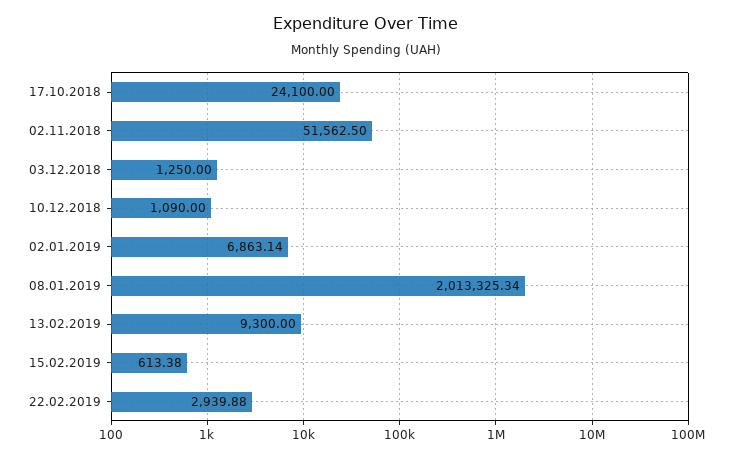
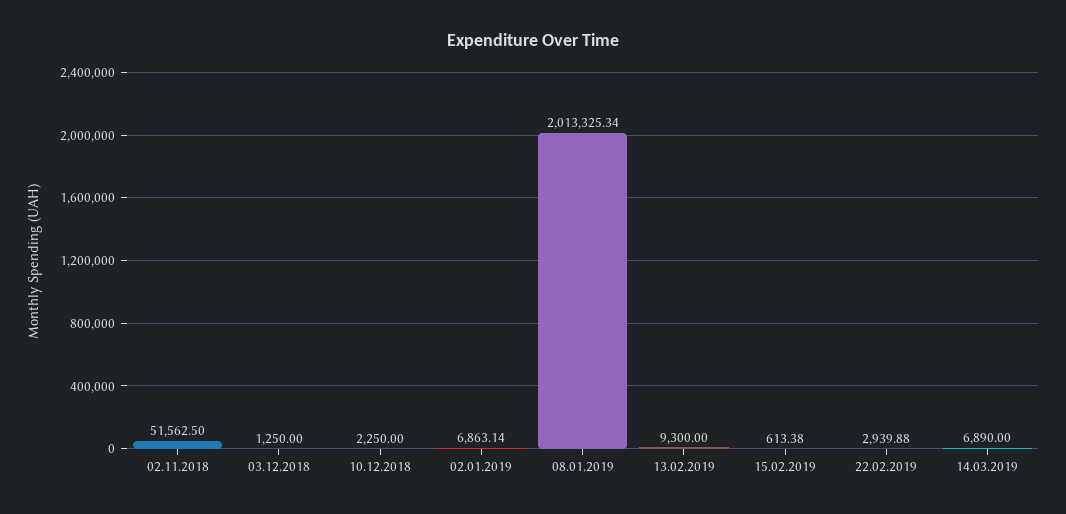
17.10.2018: 24100 -> none
10.12.2018: 1090 -> 2250
14.03.2019: none -> 6890

